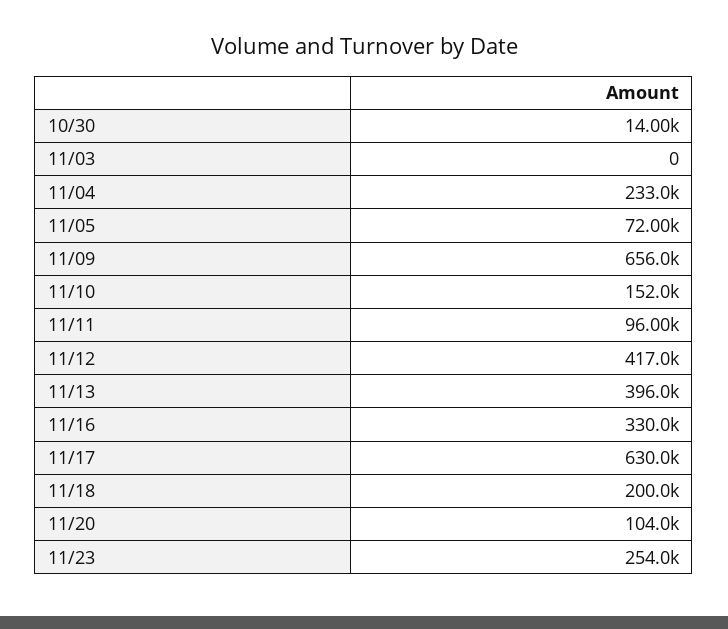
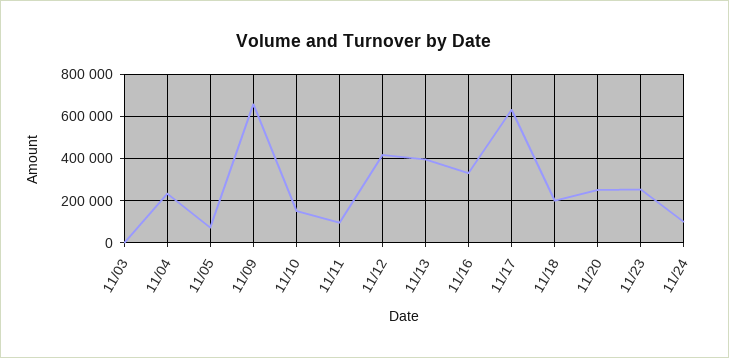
10/30: 14000 -> none
11/20: 104000 -> 250000
11/24: none -> 100000

